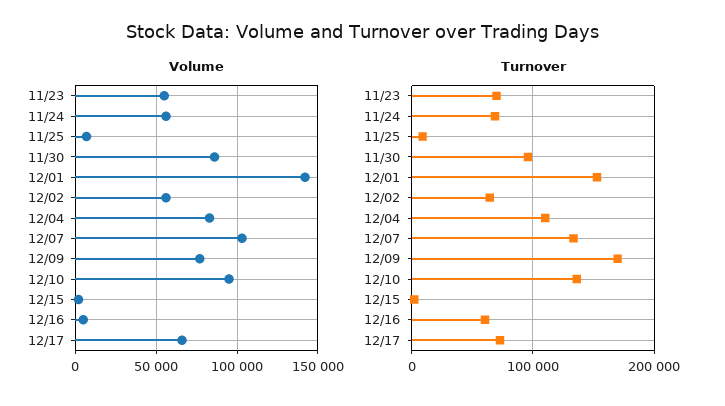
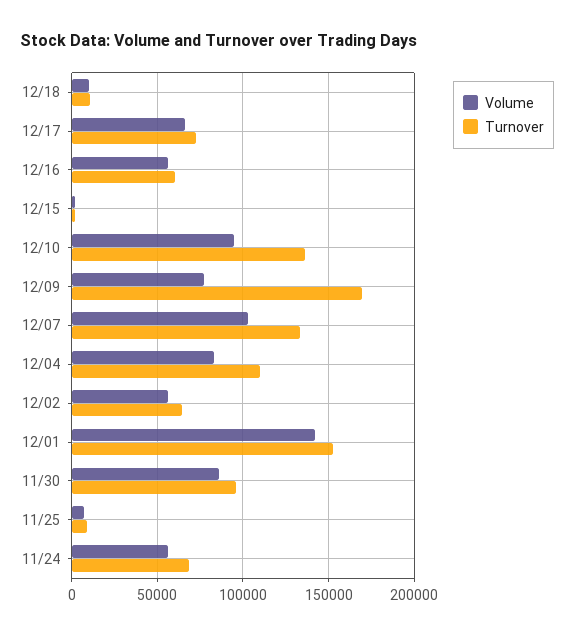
Volume, 11/23: 55000 -> none
Volume, 12/16: 5000 -> 55000
Turnover, 11/23: 70000 -> none
Volume, 12/18: none -> 10000
Turnover, 12/18: none -> 10000

